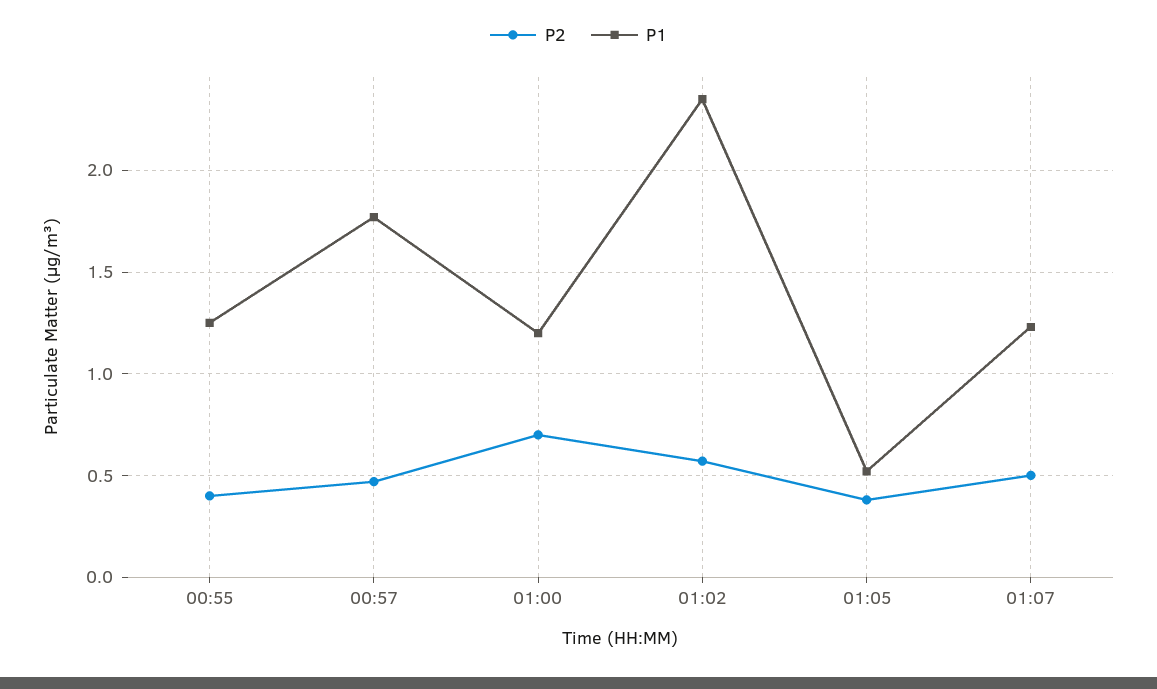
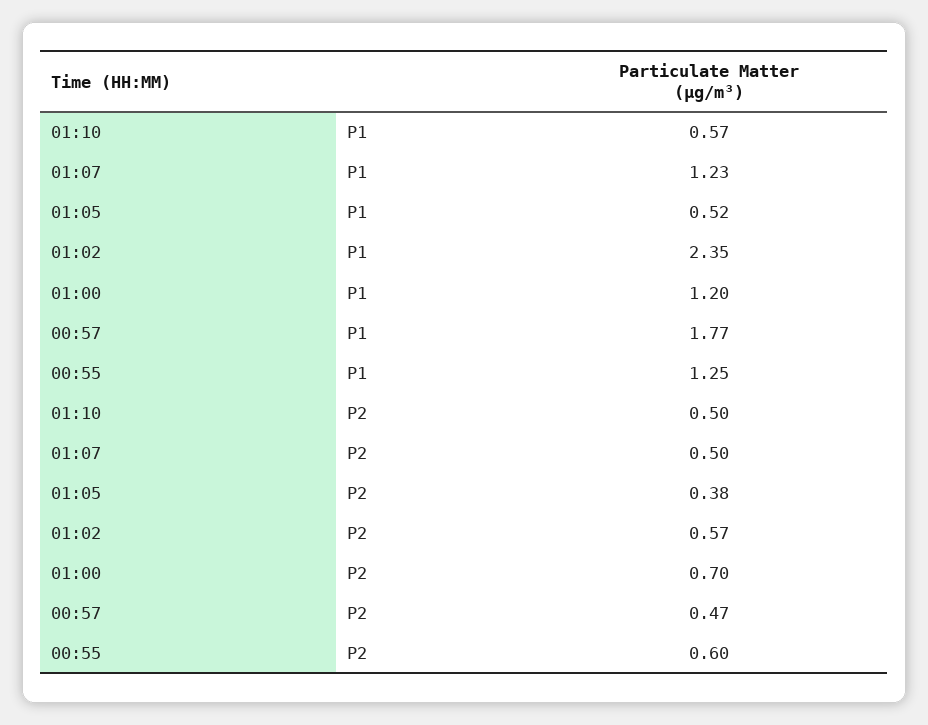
P2, 00:55: 0.4 -> 0.6
P1, 01:10: none -> 0.57
P2, 01:10: none -> 0.5

